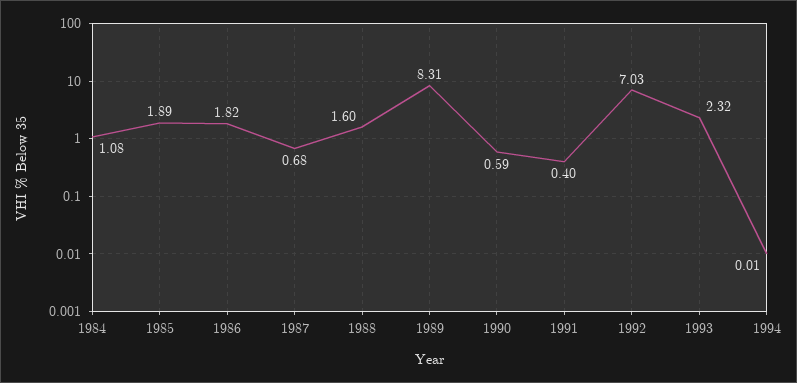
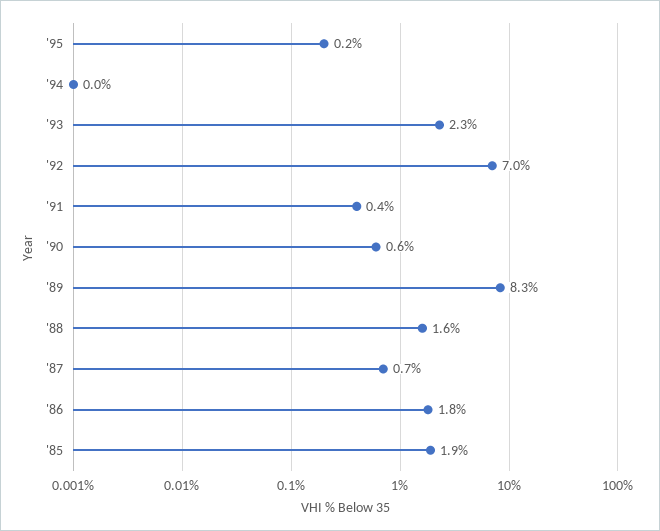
1984: 1.08 -> none
'95: none -> 0.2

